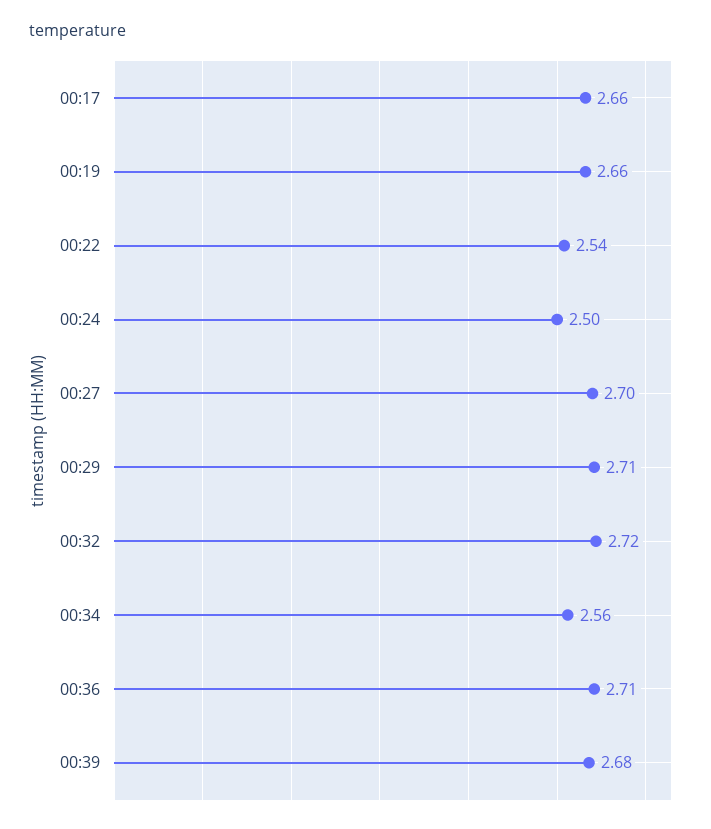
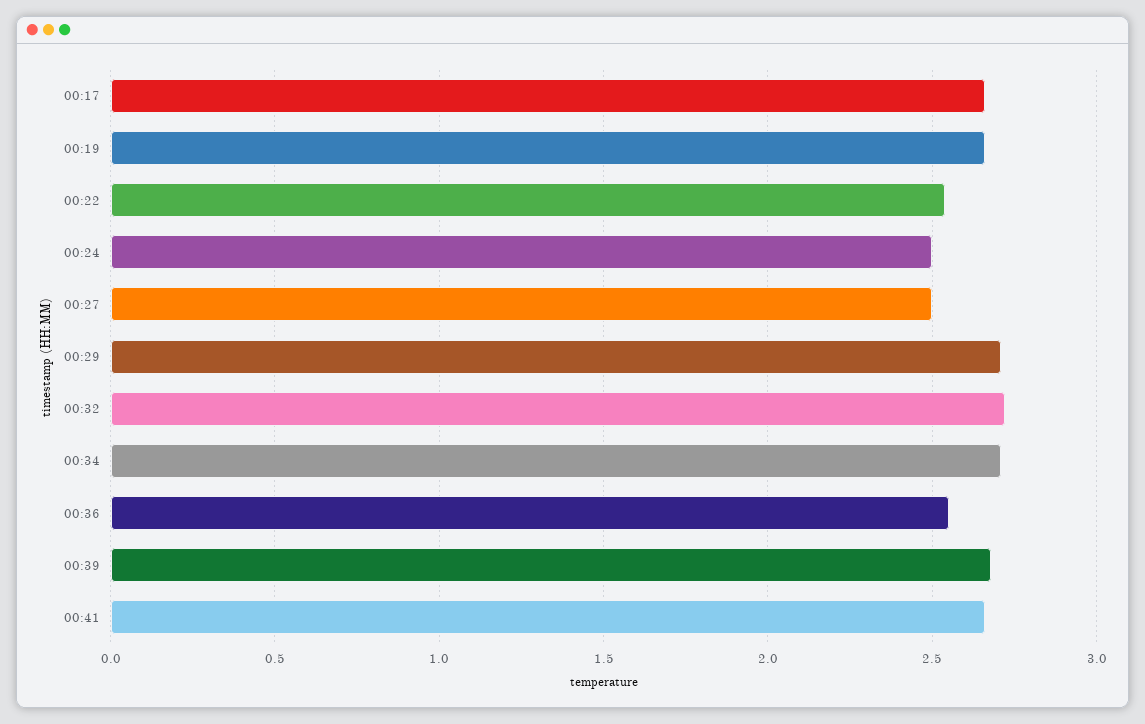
00:27: 2.7 -> 2.5
00:34: 2.56 -> 2.7
00:36: 2.71 -> 2.55
00:41: none -> 2.65

